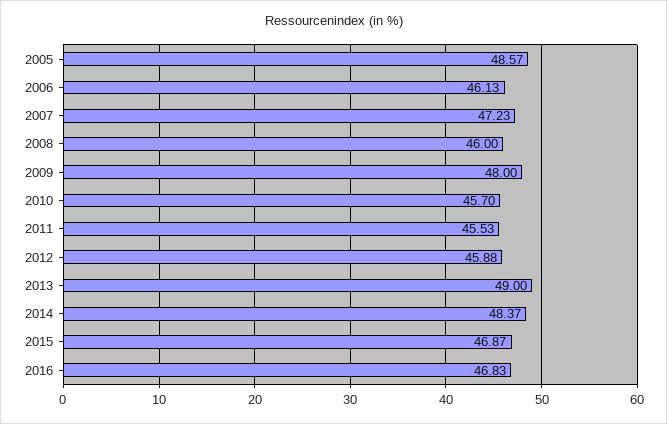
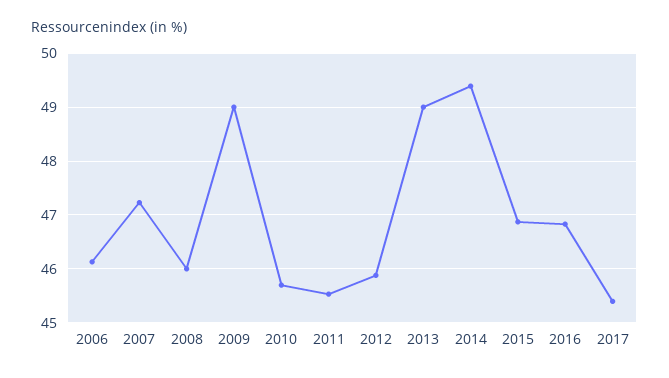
2005: 48.57 -> none
2009: 48 -> 49
2014: 48.37 -> 49.4
2017: none -> 45.4

